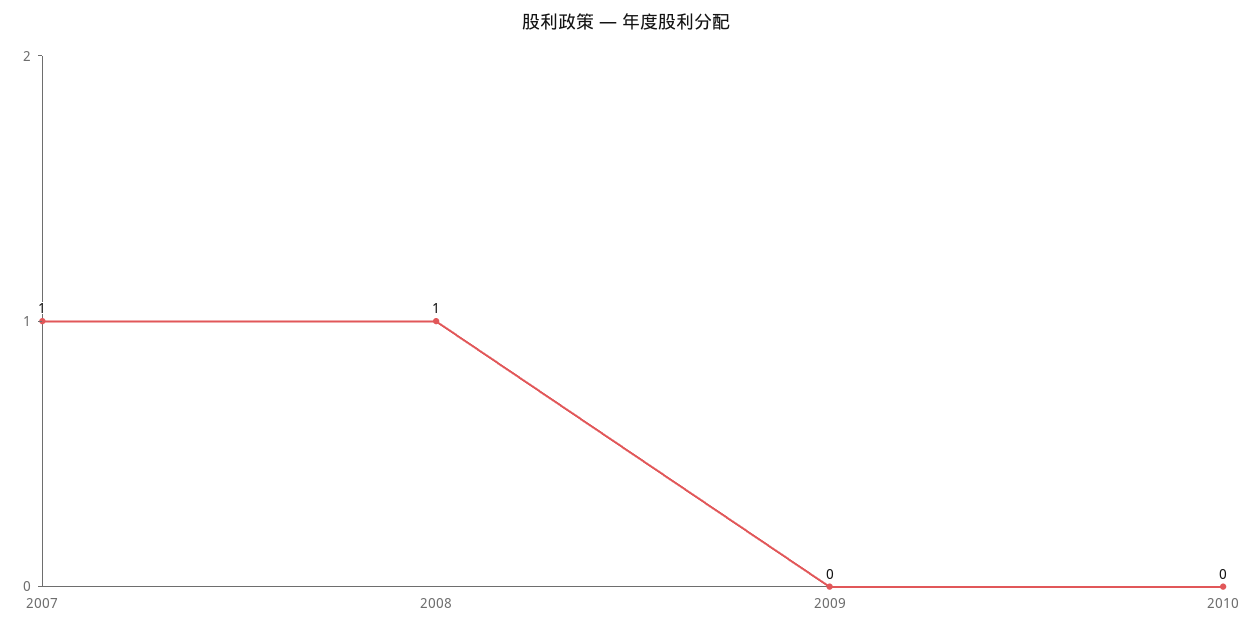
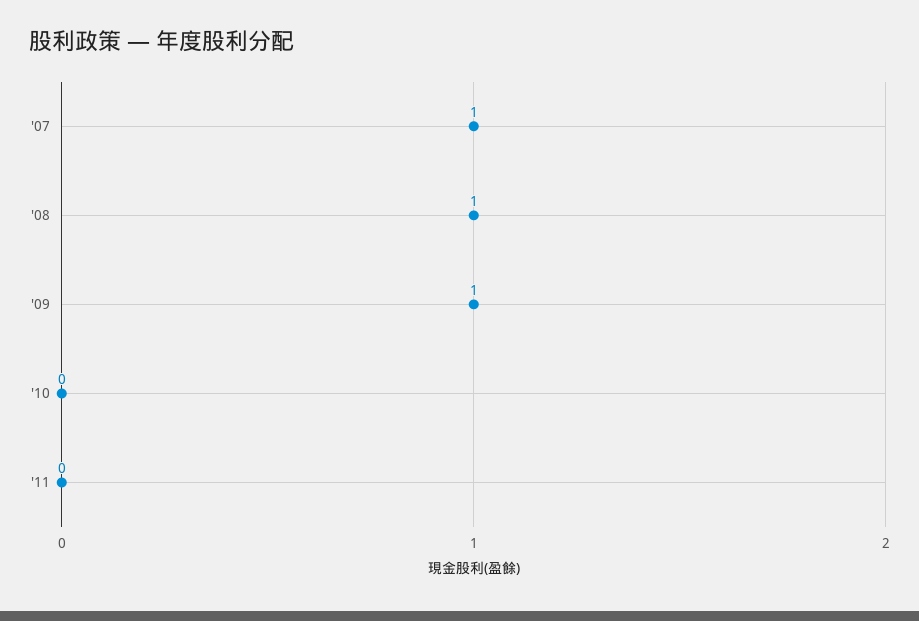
2009: 0 -> 1
'11: none -> 0

